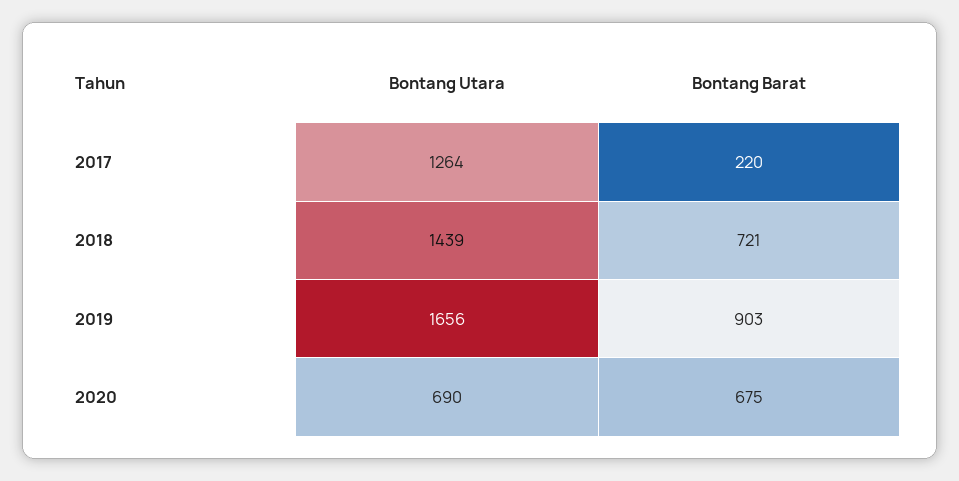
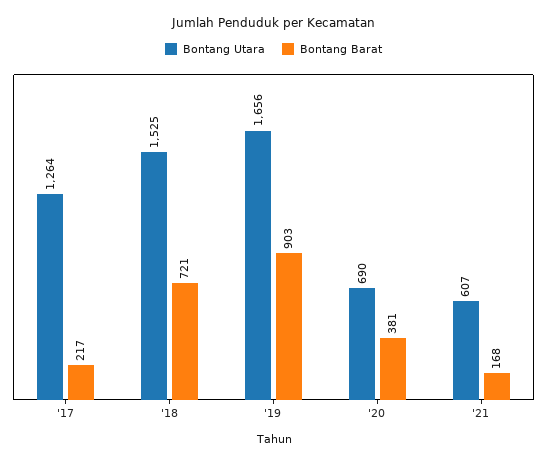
Bontang Barat, 2017: 220 -> 217
Bontang Utara, 2018: 1439 -> 1525
Bontang Barat, 2020: 675 -> 381
Bontang Utara, '21: none -> 607
Bontang Barat, '21: none -> 168

